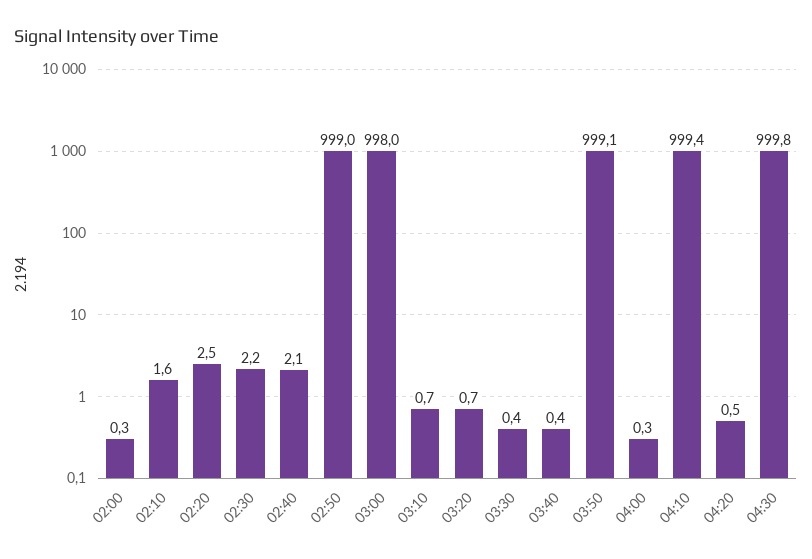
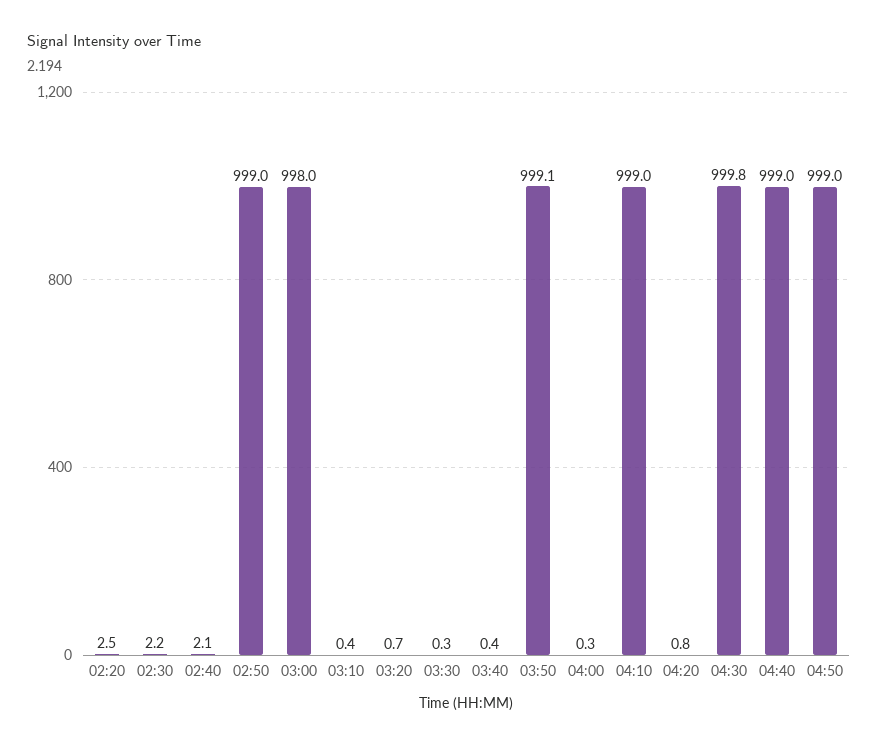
02:00: 0.3 -> none
02:10: 1.6 -> none
03:10: 0.7 -> 0.4
03:30: 0.4 -> 0.3
04:10: 999.4 -> 999
04:20: 0.5 -> 0.8
04:40: none -> 999
04:50: none -> 999

